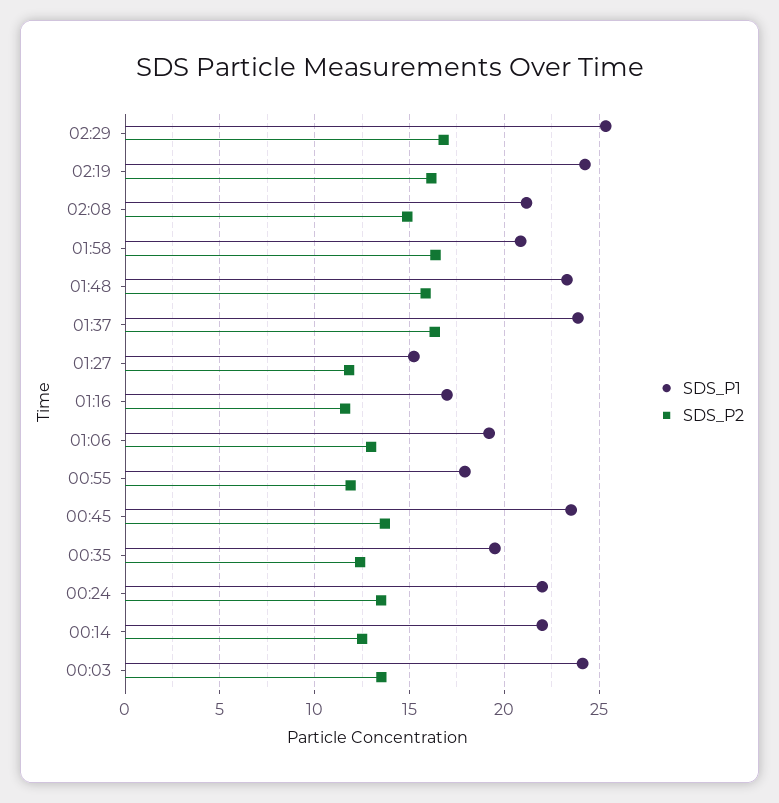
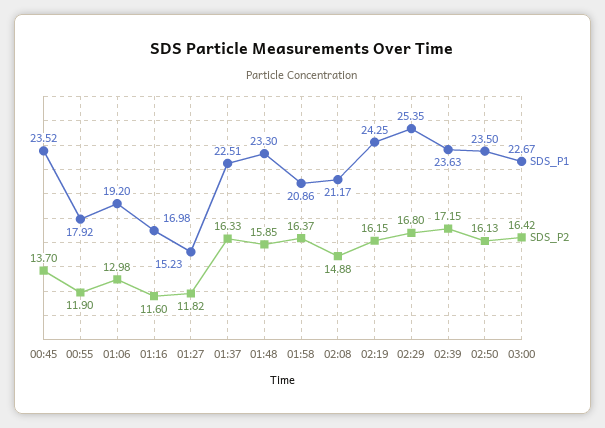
SDS_P1, 01:37: 24 -> 22.51
SDS_P1, 00:35: 19.5 -> none
SDS_P2, 00:35: 12.5 -> none
SDS_P1, 00:24: 22 -> none
SDS_P2, 00:24: 13.5 -> none
SDS_P1, 00:14: 22 -> none
SDS_P2, 00:14: 12.5 -> none
SDS_P1, 00:03: 24 -> none
SDS_P2, 00:03: 13.5 -> none
SDS_P1, 02:39: none -> 23.63
SDS_P2, 02:39: none -> 17.15
SDS_P1, 02:50: none -> 23.5
SDS_P2, 02:50: none -> 16.13
SDS_P1, 03:00: none -> 22.67
SDS_P2, 03:00: none -> 16.42

